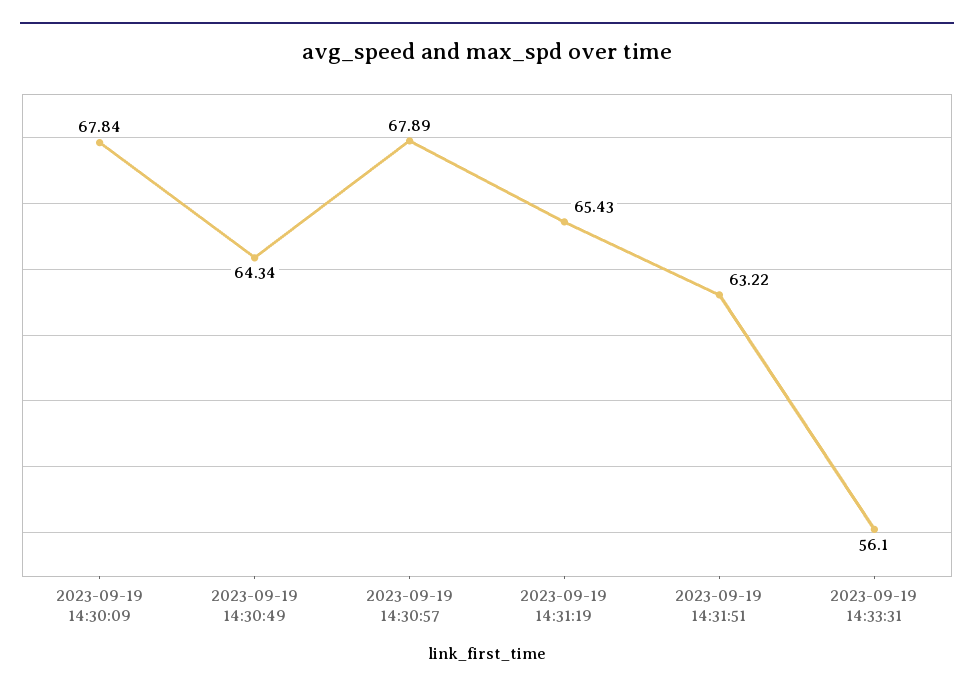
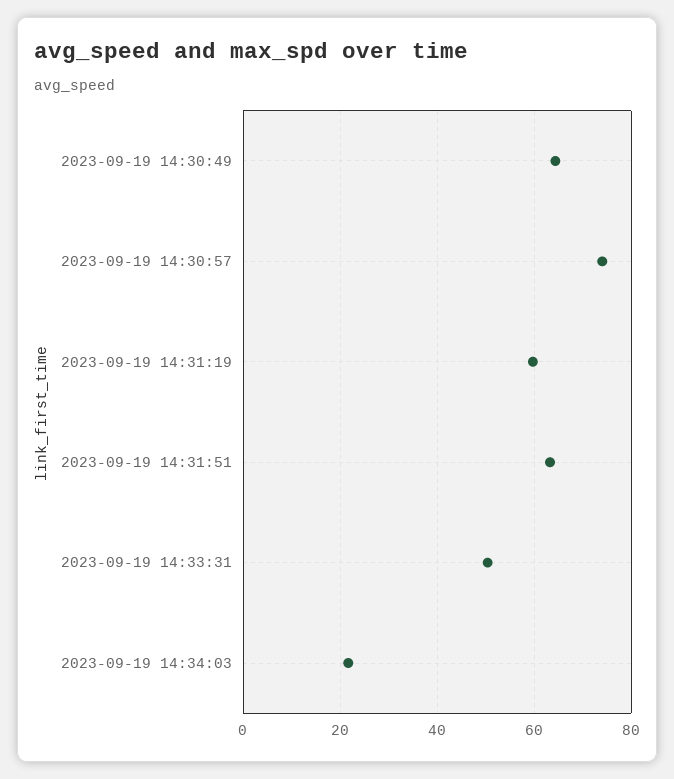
2023-09-19 14:30:09: 67.84 -> none
2023-09-19 14:30:57: 67.89 -> 74
2023-09-19 14:31:19: 65.43 -> 60
2023-09-19 14:33:31: 56.1 -> 50
2023-09-19 14:34:03: none -> 22

